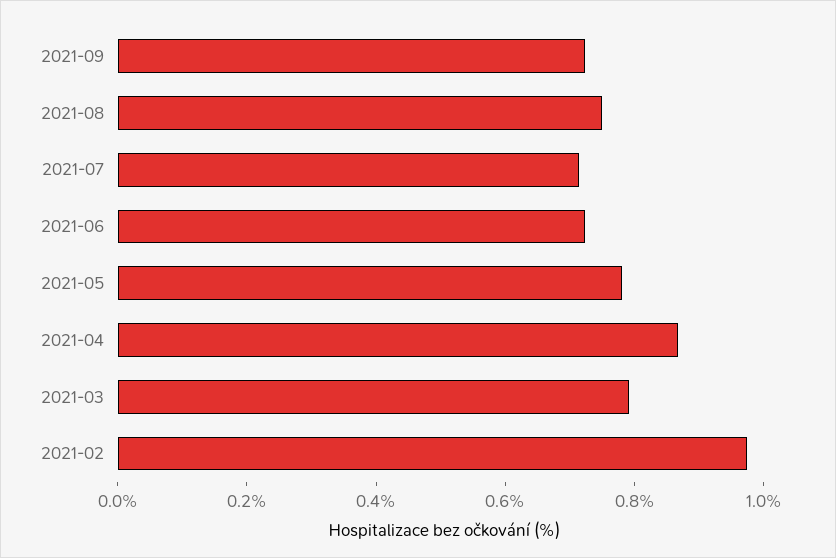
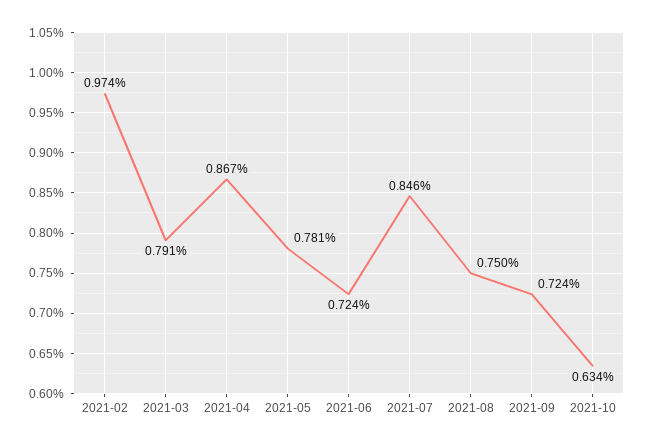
2021-07: 0.7 -> 0.846
2021-10: none -> 0.634

